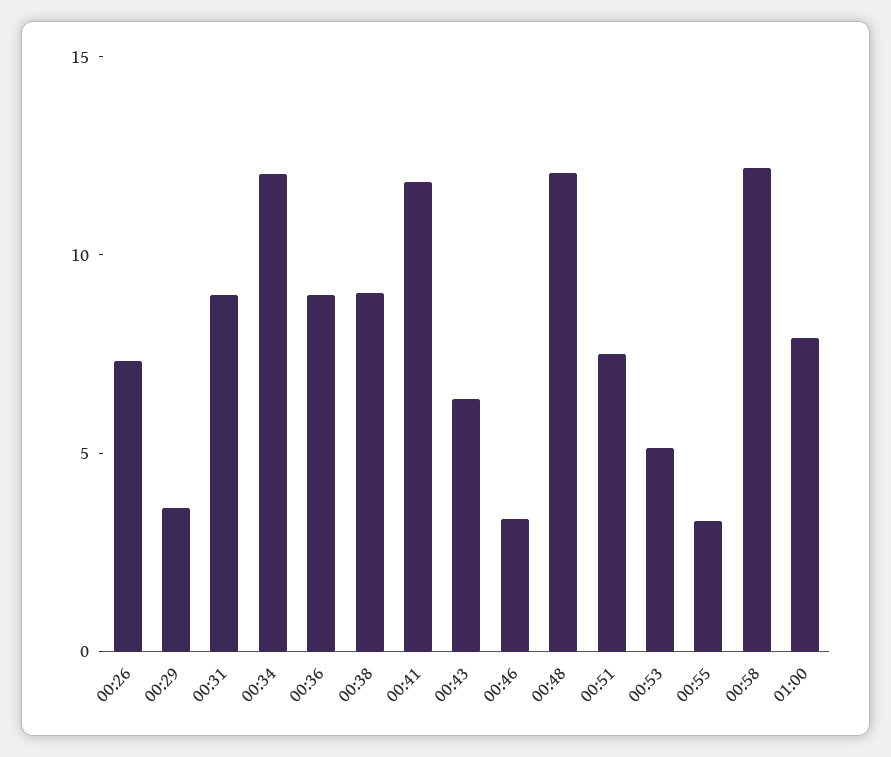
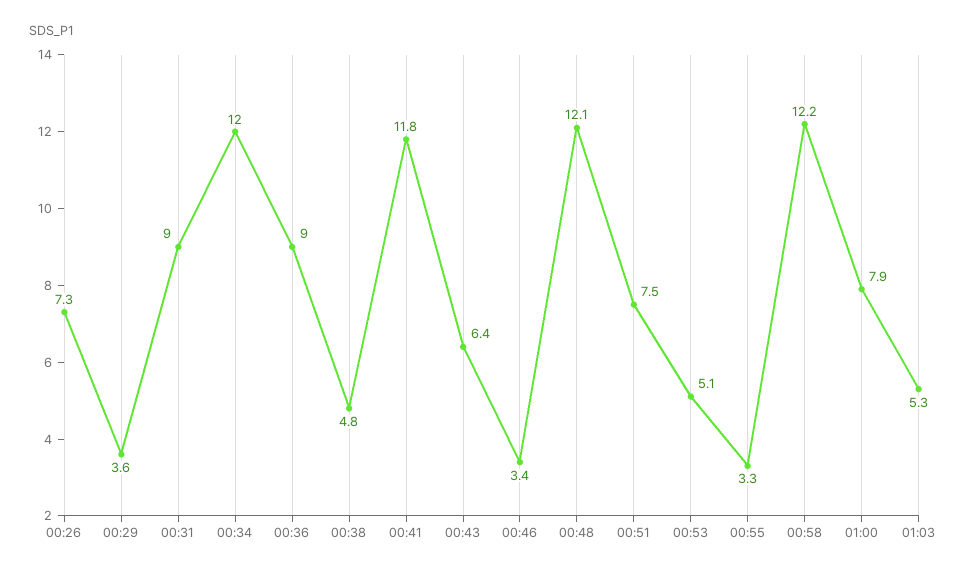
00:38: 9 -> 4.8
01:03: none -> 5.3

